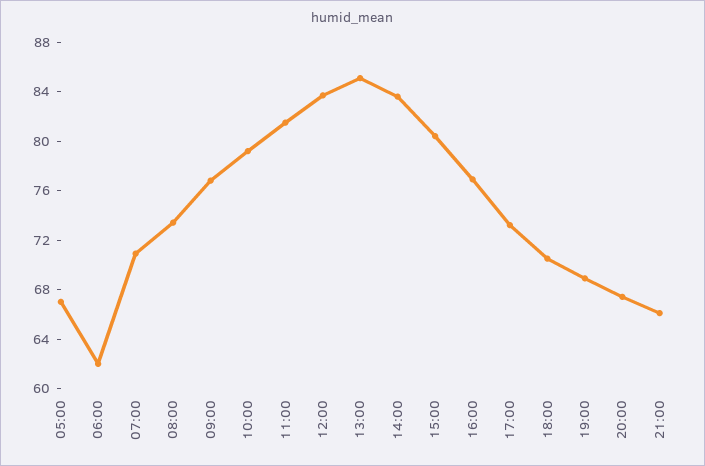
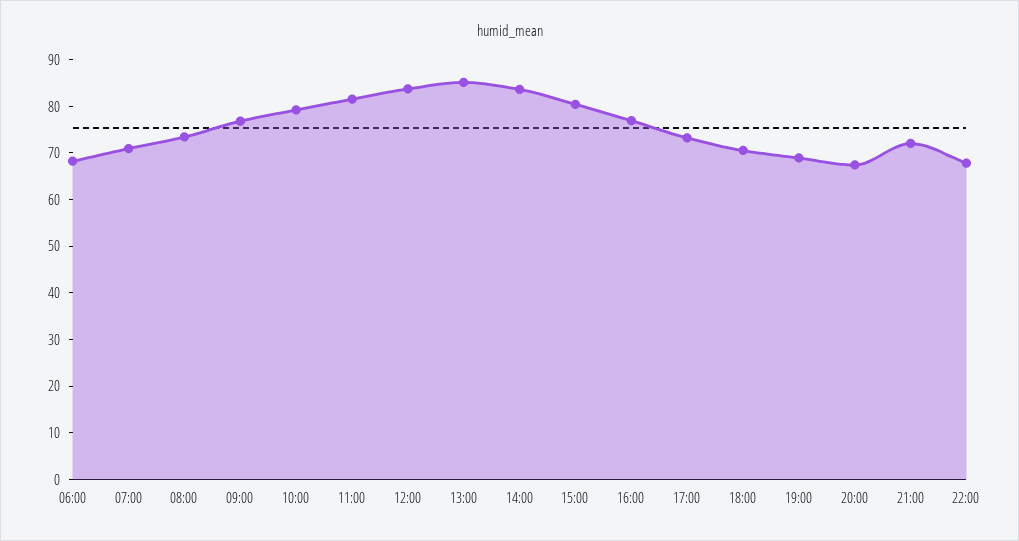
05:00: 67 -> none
06:00: 62 -> 68
21:00: 66 -> 72
22:00: none -> 68

